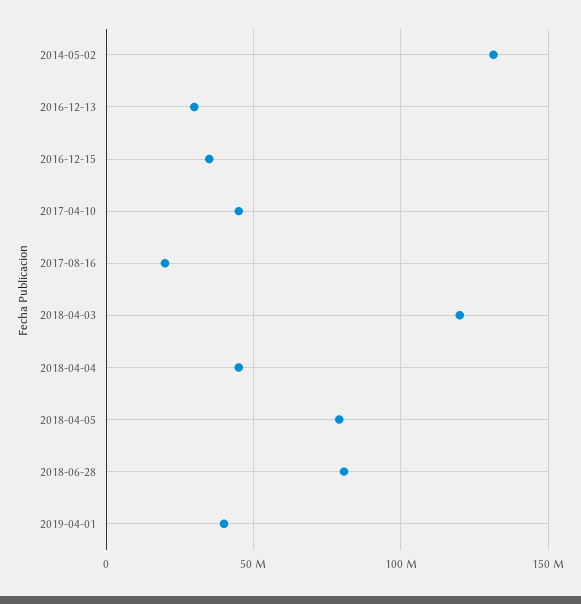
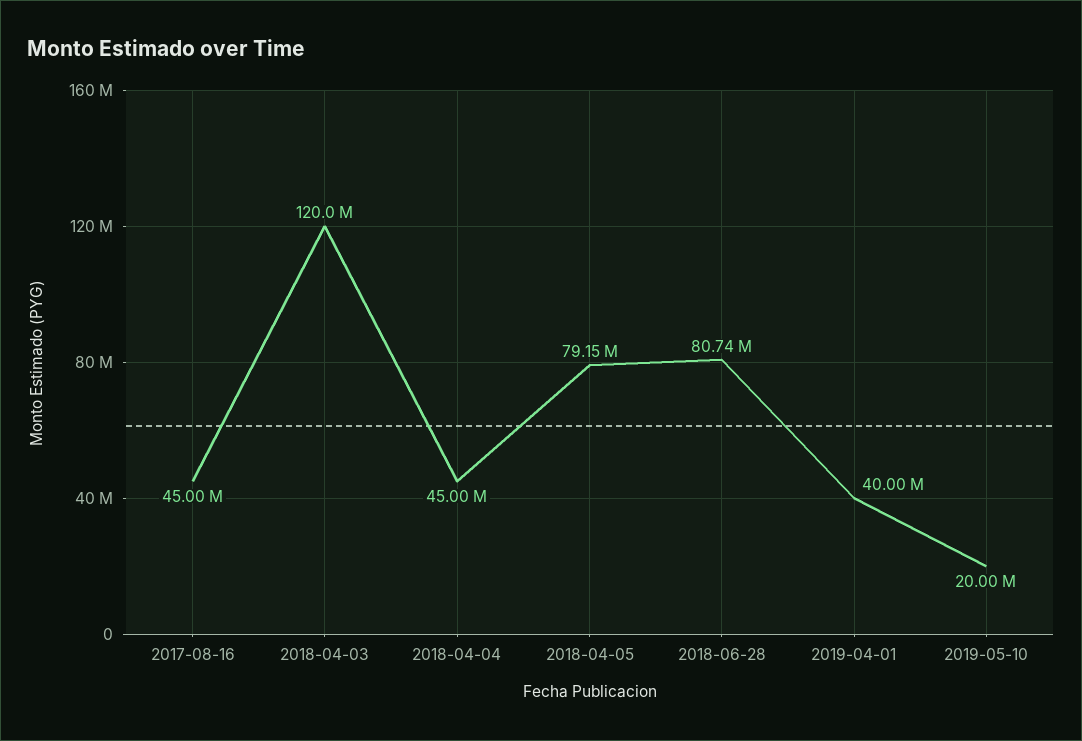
2014-05-02: 130000000 -> none
2016-12-13: 30000000 -> none
2016-12-15: 35000000 -> none
2017-04-10: 45000000 -> none
2017-08-16: 20000000 -> 45000000
2019-05-10: none -> 20000000

